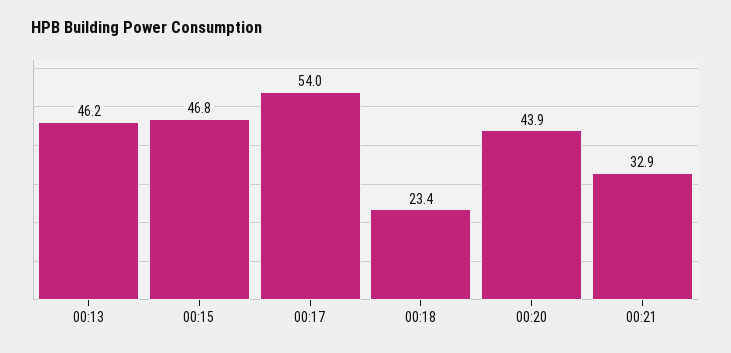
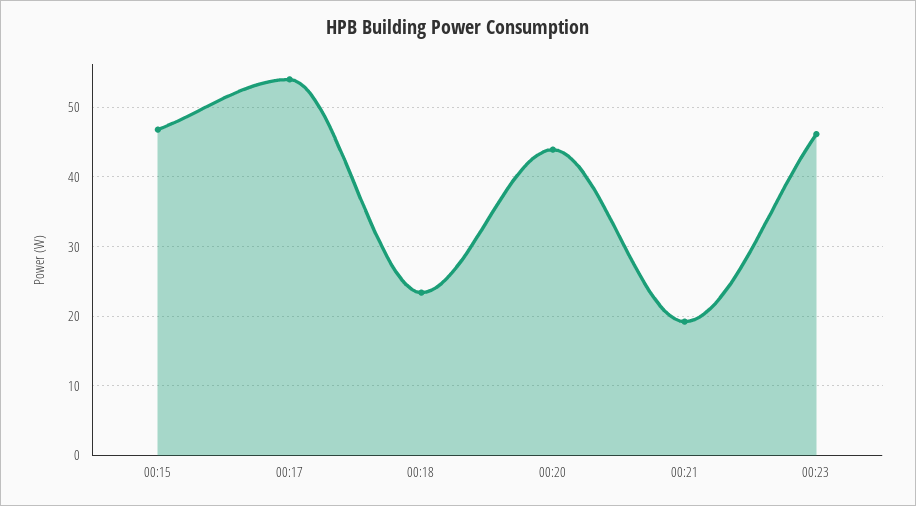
00:13: 46.2 -> none
00:21: 32.9 -> 19
00:23: none -> 46

